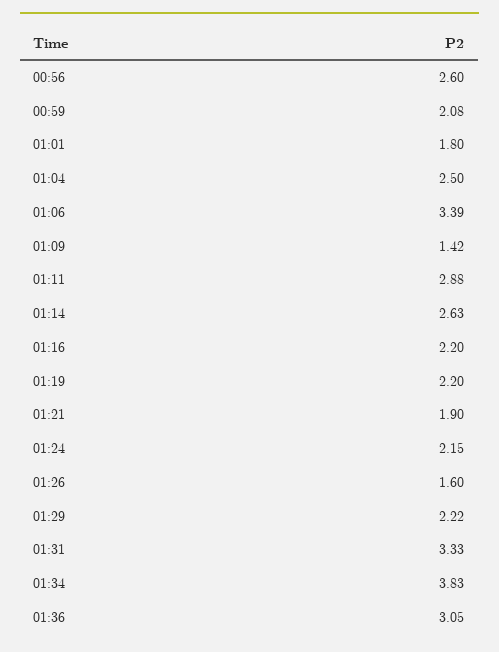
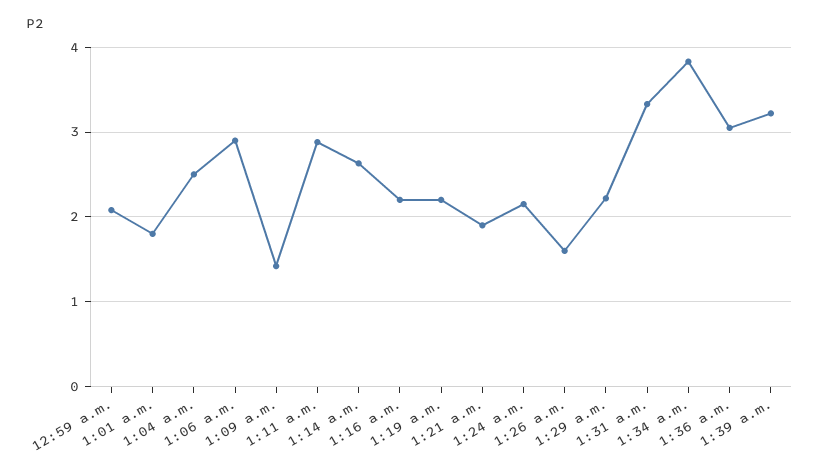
00:56: 2.6 -> none
01:06: 3.39 -> 2.9
1:39 a.m.: none -> 3.2

